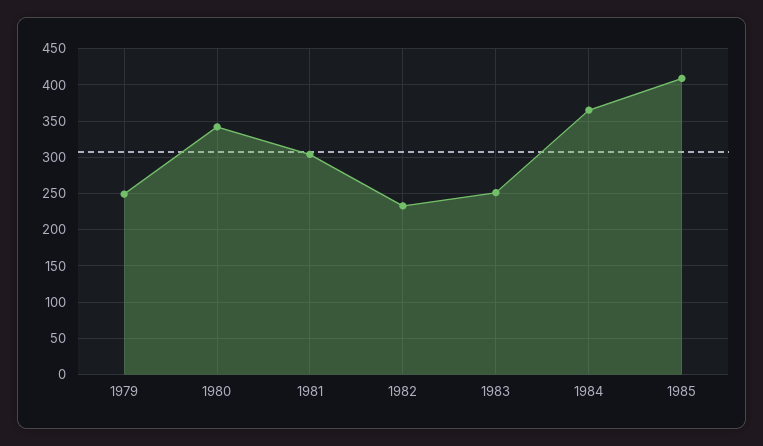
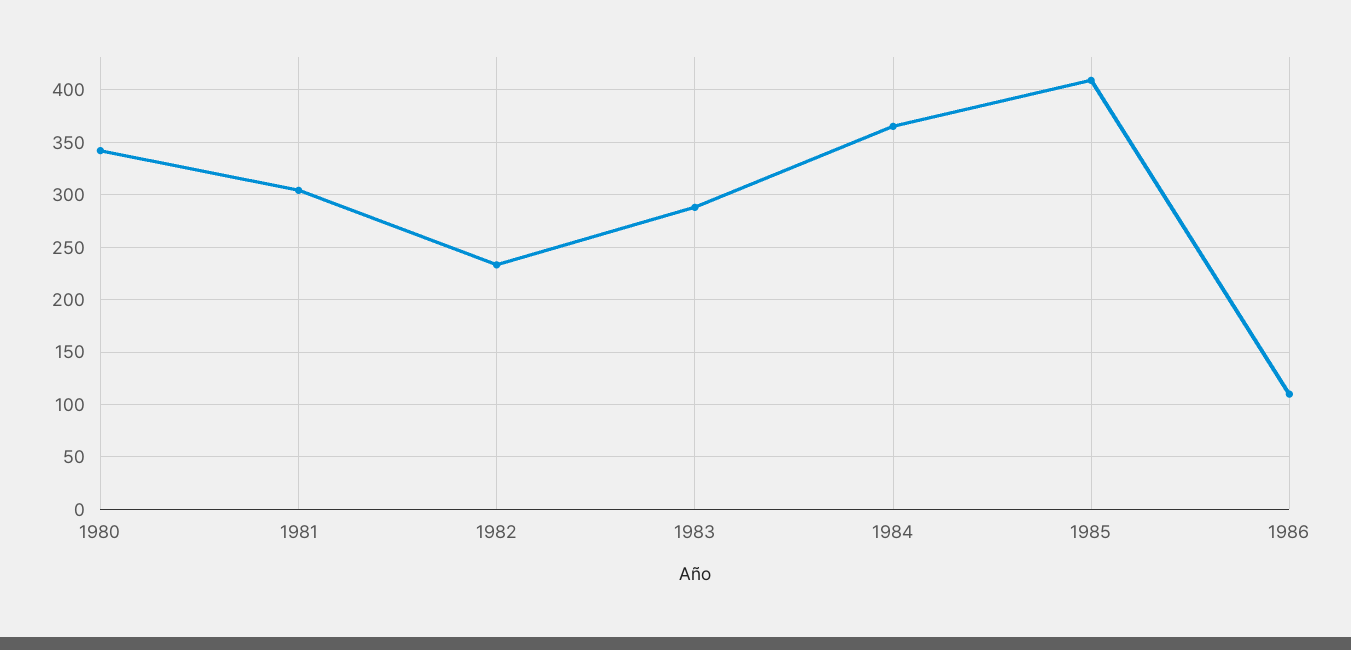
1979: 250 -> none
1983: 250 -> 290
1986: none -> 110

